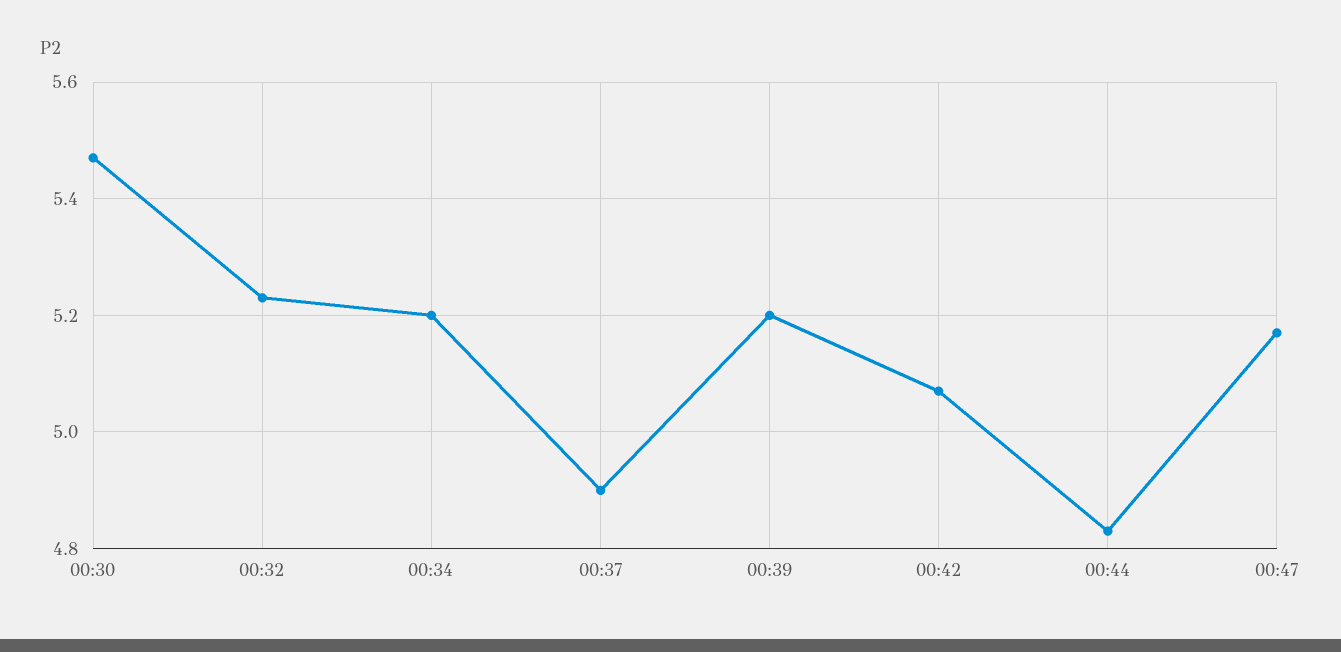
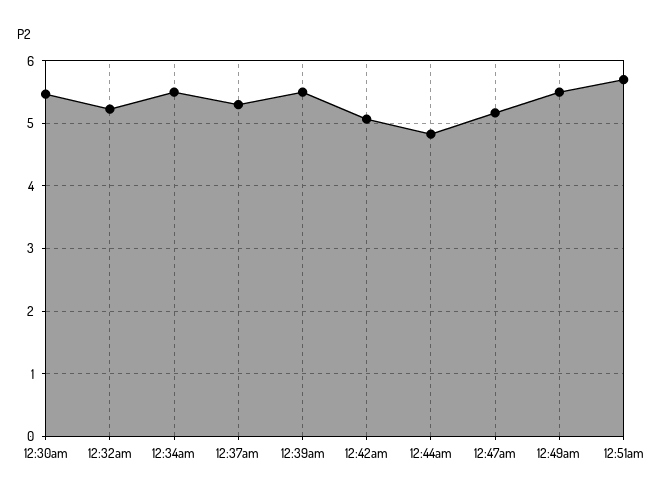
00:34: 5.2 -> 5.5
00:37: 4.9 -> 5.3
00:39: 5.2 -> 5.5
12:49am: none -> 5.5
12:51am: none -> 5.7

